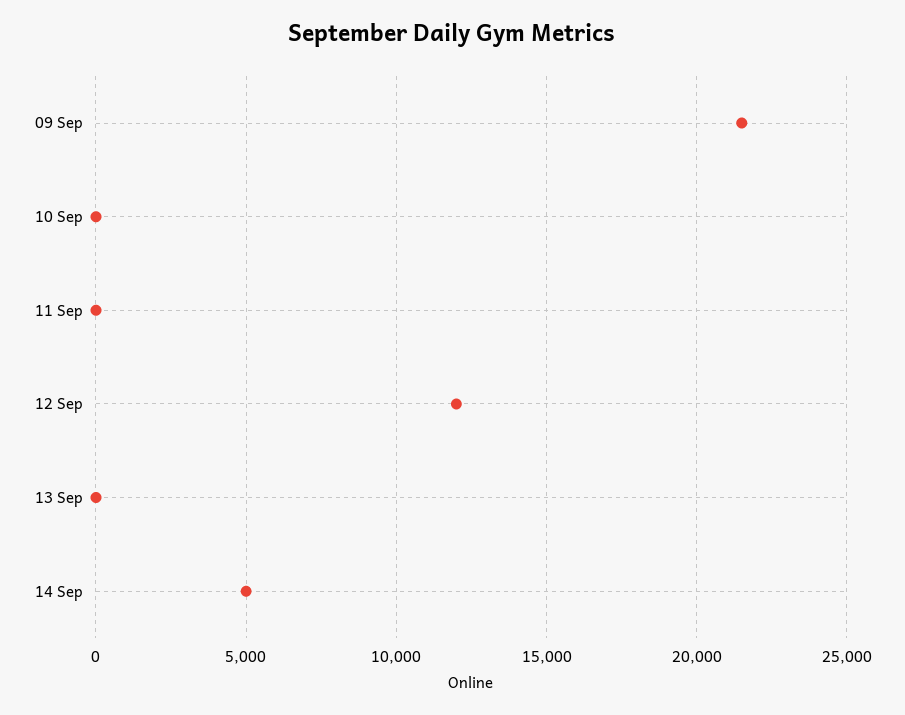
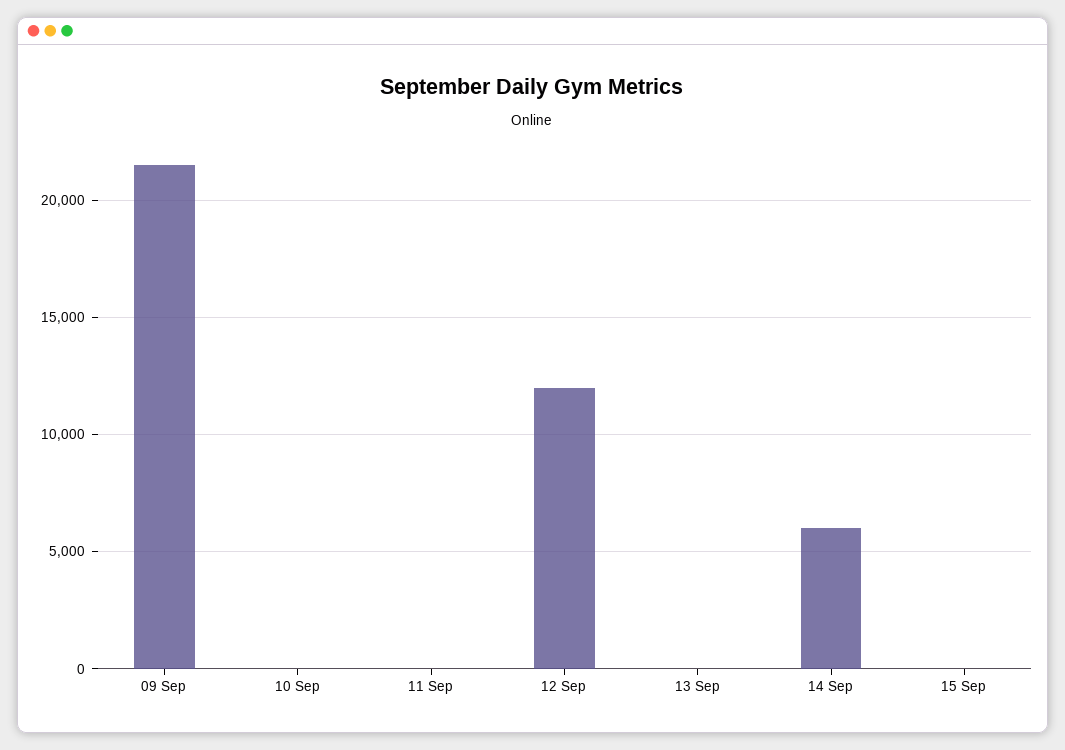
14 Sep: 5000 -> 6000
15 Sep: none -> 0

